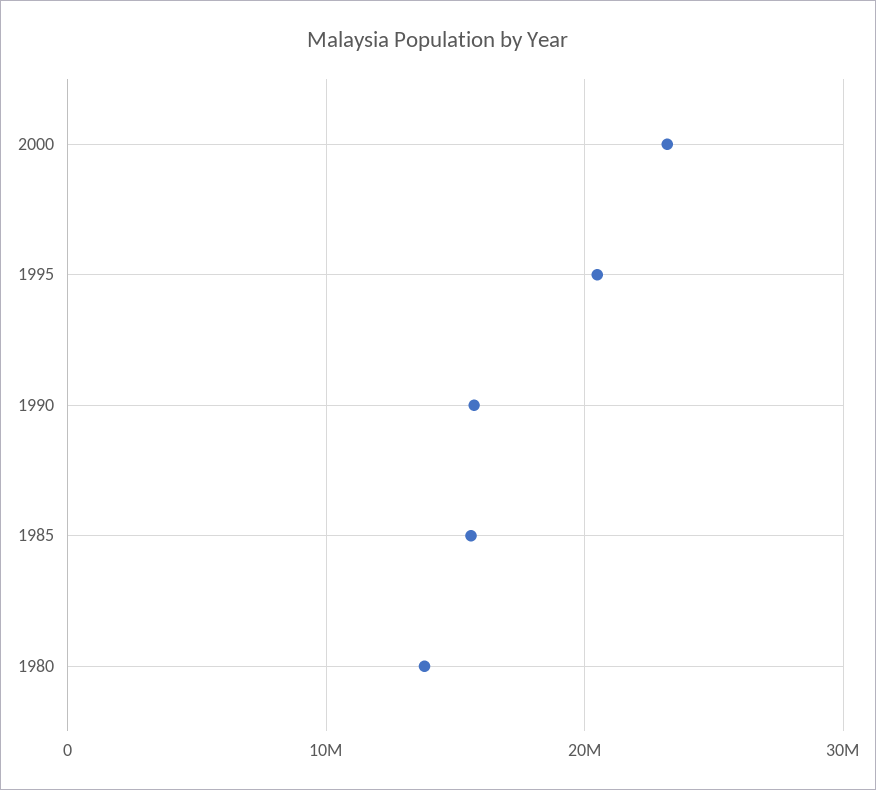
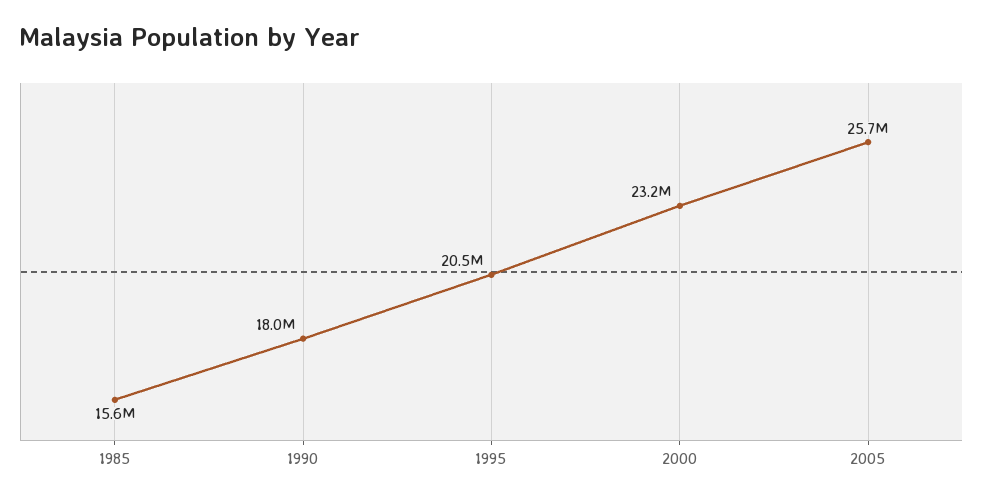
1990: 16000000 -> 18000000
1980: 14000000 -> none
2005: none -> 25700000

